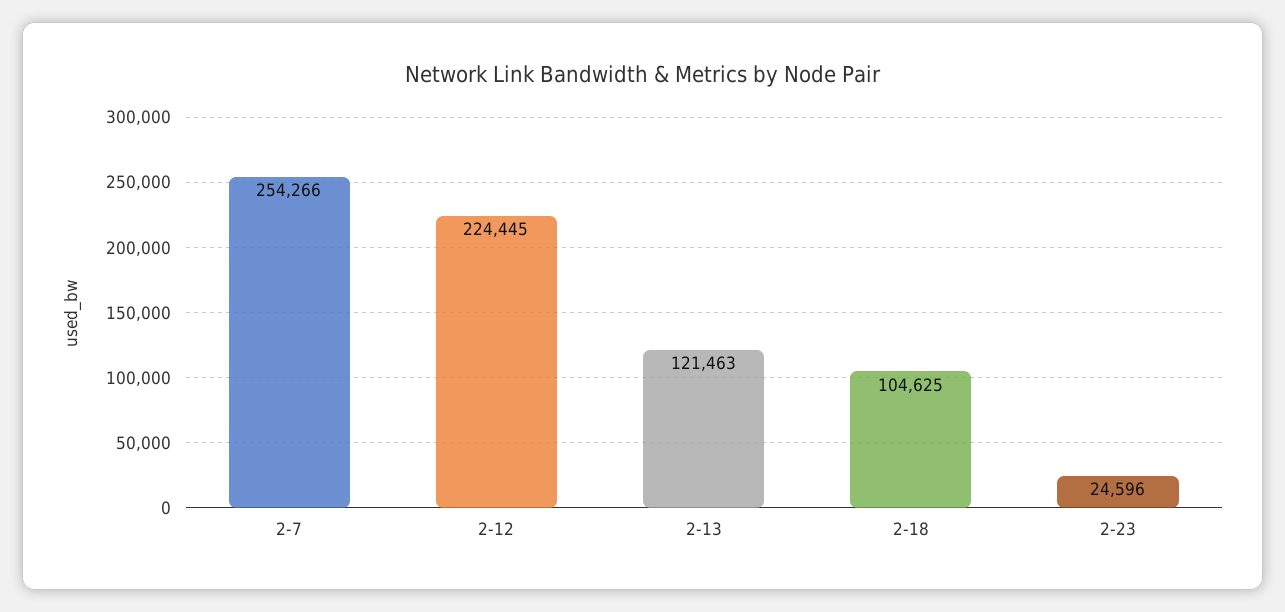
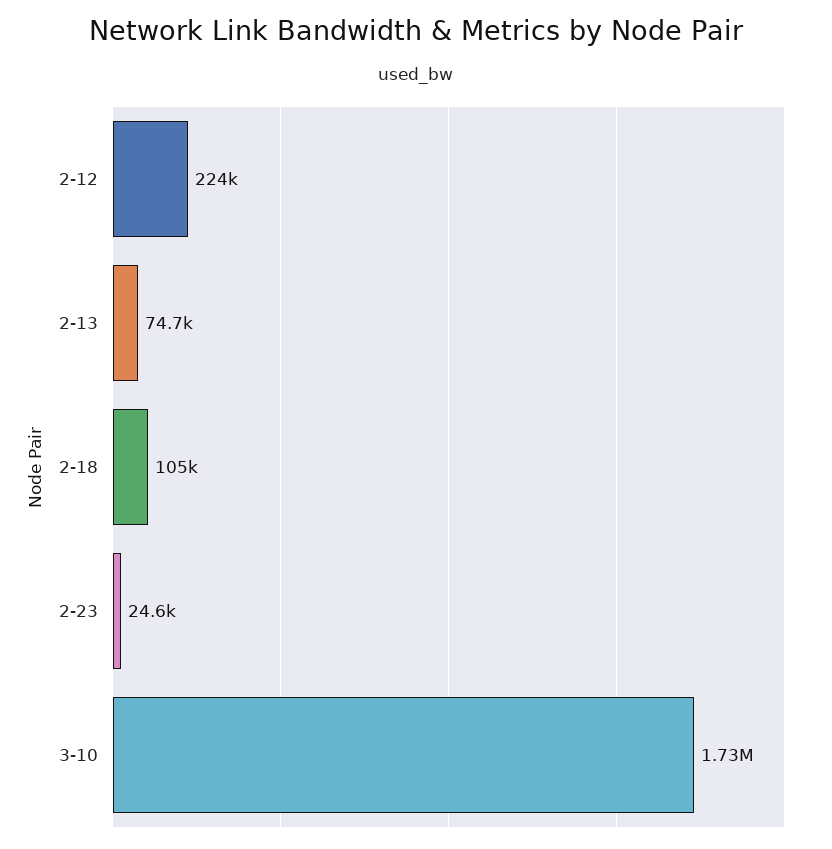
2-7: 254266 -> none
2-13: 121463 -> 74700
3-10: none -> 1730000

